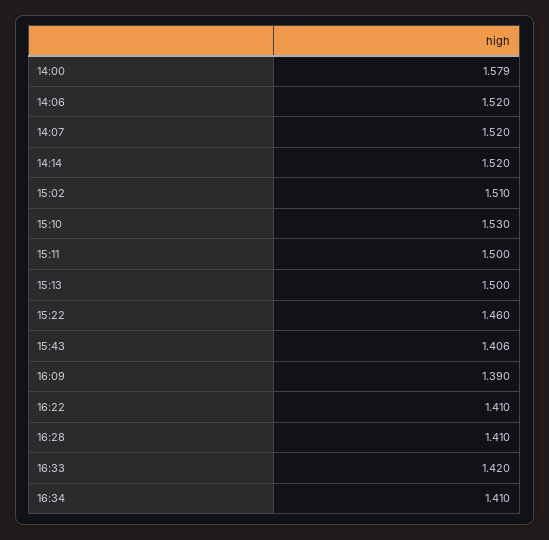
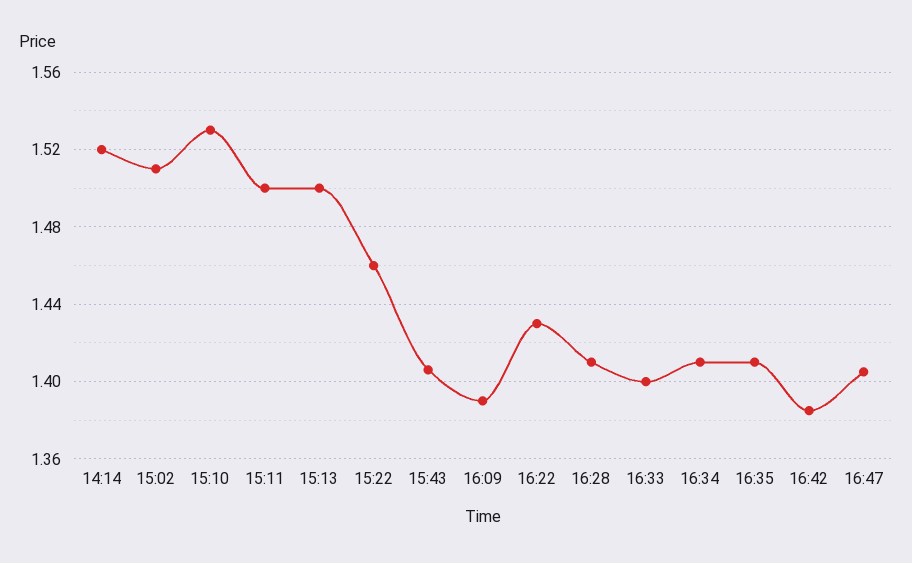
14:00: 1.579 -> none
14:06: 1.52 -> none
14:07: 1.52 -> none
16:22: 1.41 -> 1.43
16:33: 1.42 -> 1.4
16:35: none -> 1.41
16:42: none -> 1.385
16:47: none -> 1.405

